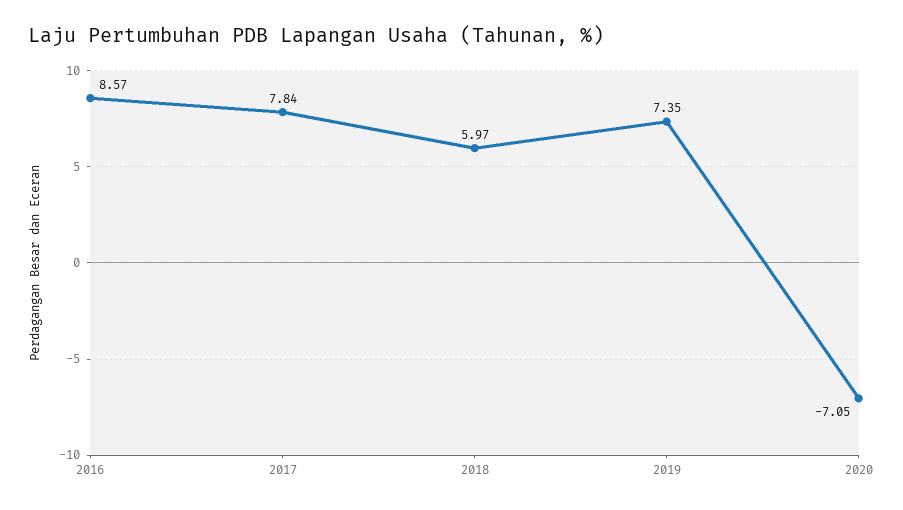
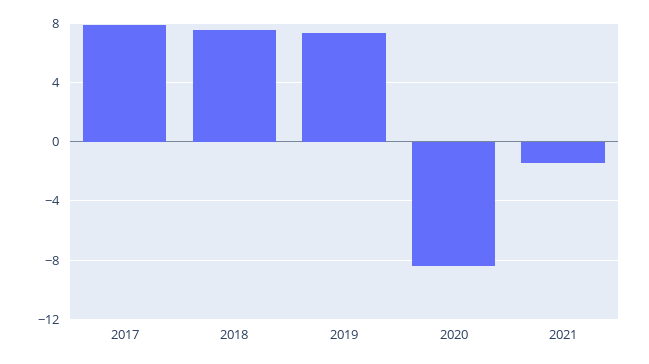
2016: 8.57 -> none
2018: 5.97 -> 7.5
2020: -7.05 -> -8.5
2021: none -> -1.5

